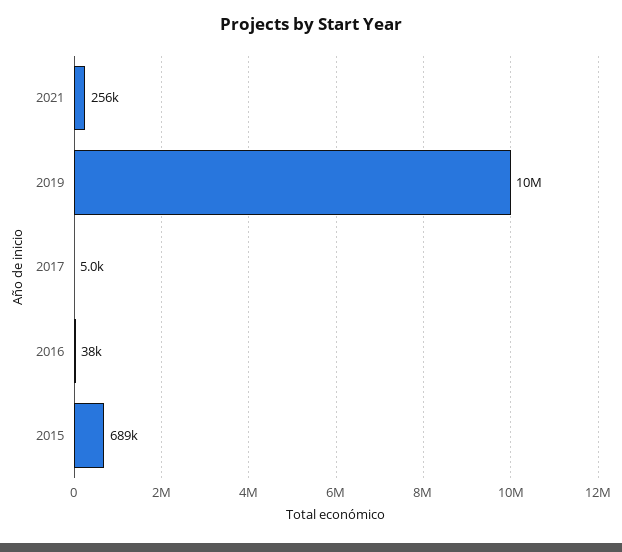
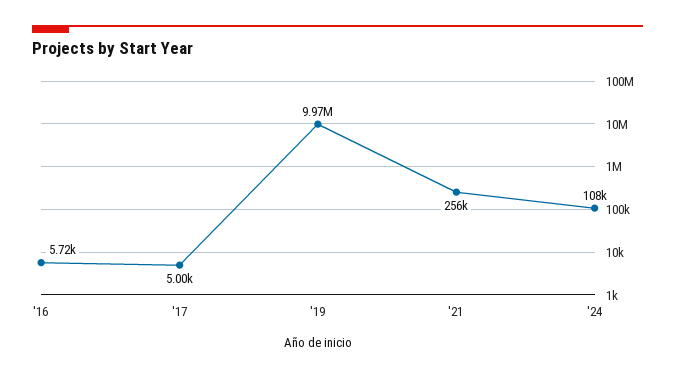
2016: 38000 -> 5720
2015: 689000 -> none
'24: none -> 108000

